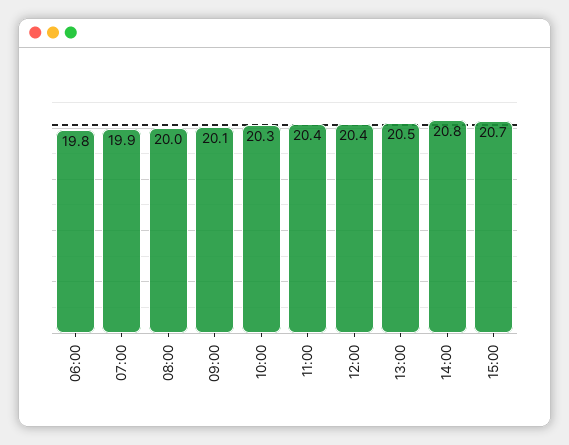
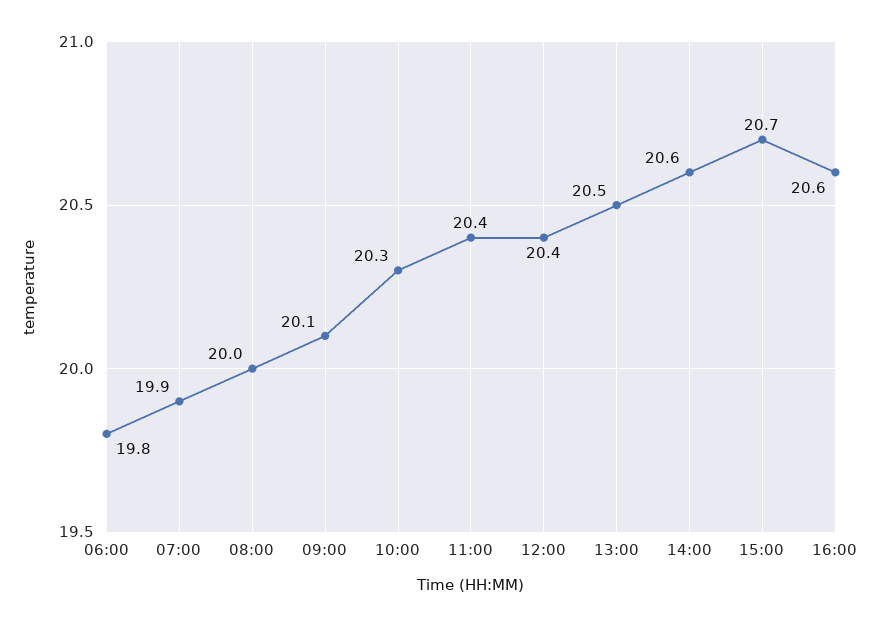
14:00: 20.8 -> 20.6
16:00: none -> 20.6

